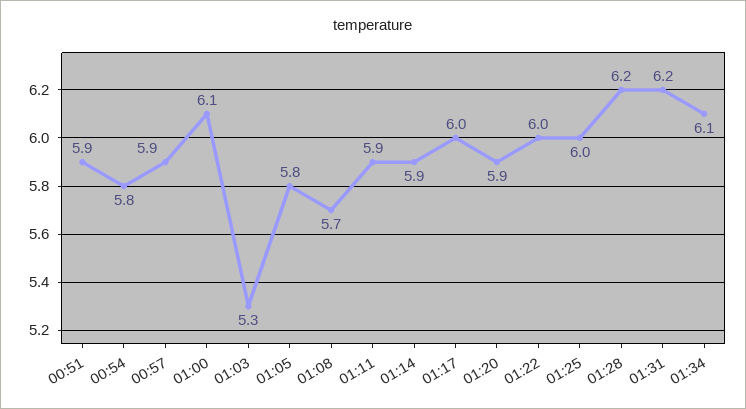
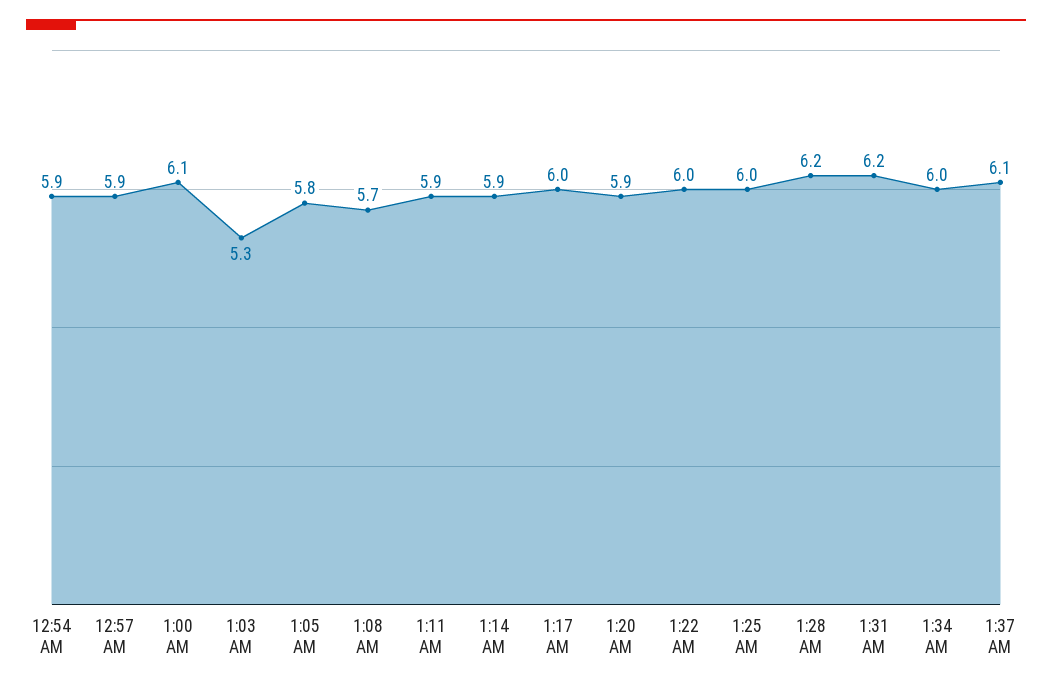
00:51: 5.9 -> none
00:54: 5.8 -> 5.9
01:34: 6.1 -> 6
1:37 AM: none -> 6.1

